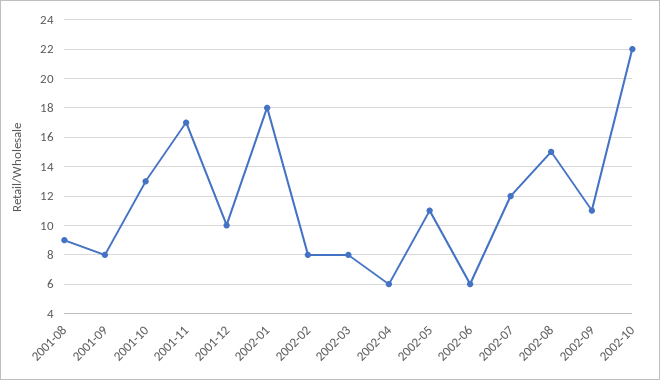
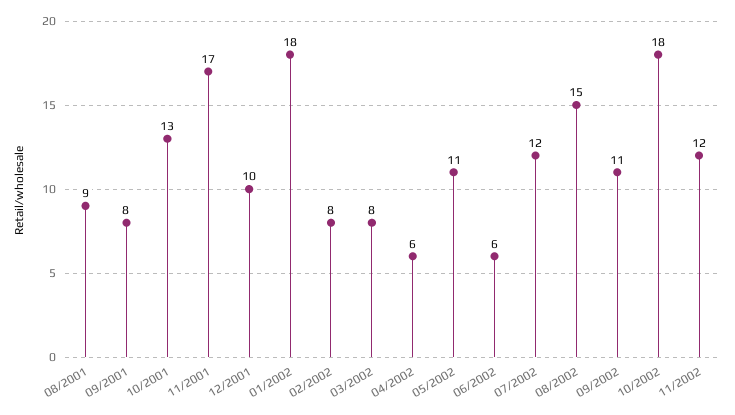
2002-10: 22 -> 18
11/2002: none -> 12

